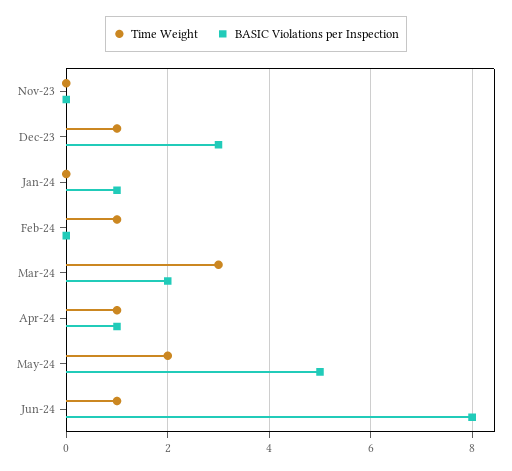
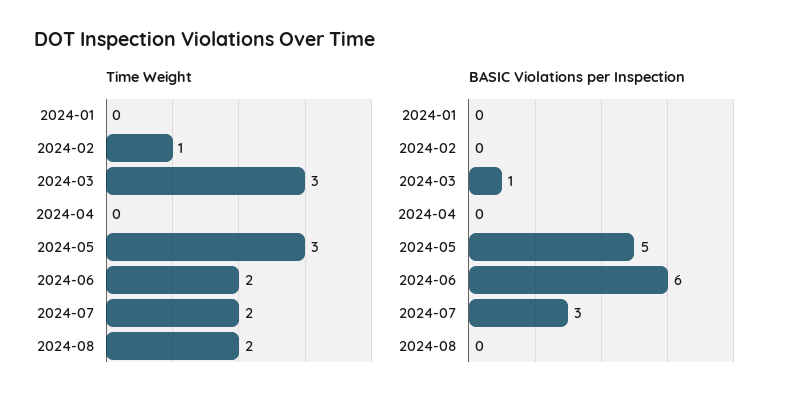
Time Weight, Nov-23: 0 -> none
BASIC Violations per Inspection, Nov-23: 0 -> none
Time Weight, Dec-23: 1 -> none
BASIC Violations per Inspection, Dec-23: 3 -> none
BASIC Violations per Inspection, Jan-24: 1 -> 0
BASIC Violations per Inspection, Mar-24: 2 -> 1
Time Weight, Apr-24: 1 -> 0
BASIC Violations per Inspection, Apr-24: 1 -> 0
Time Weight, May-24: 2 -> 3
Time Weight, Jun-24: 1 -> 2
BASIC Violations per Inspection, Jun-24: 8 -> 6
Time Weight, 2024-07: none -> 2
Time Weight, 2024-08: none -> 2
BASIC Violations per Inspection, 2024-07: none -> 3
BASIC Violations per Inspection, 2024-08: none -> 0

